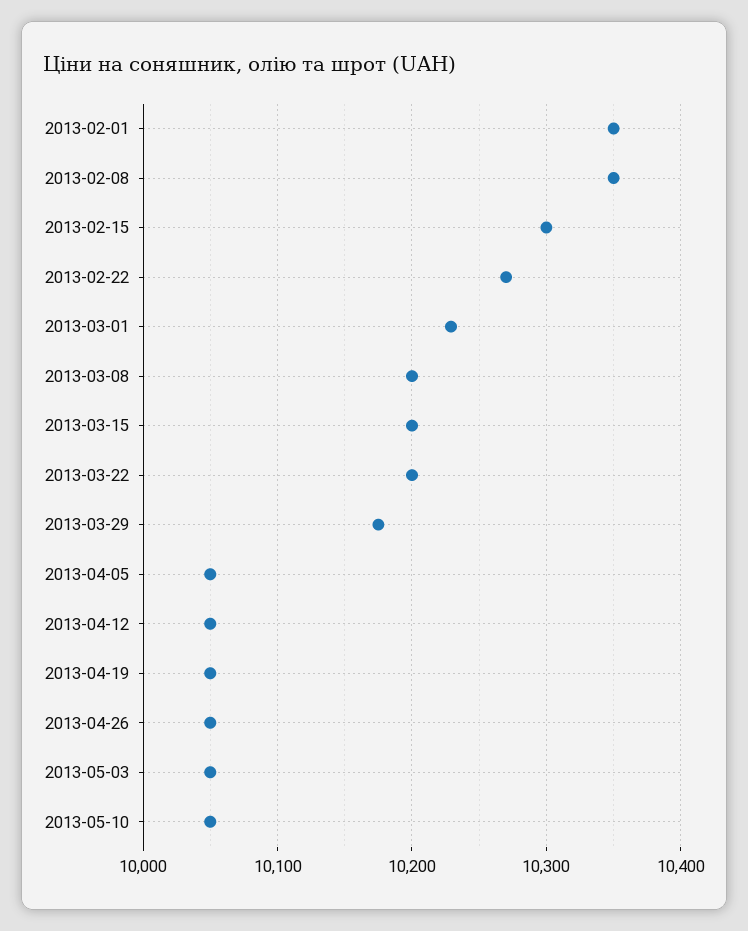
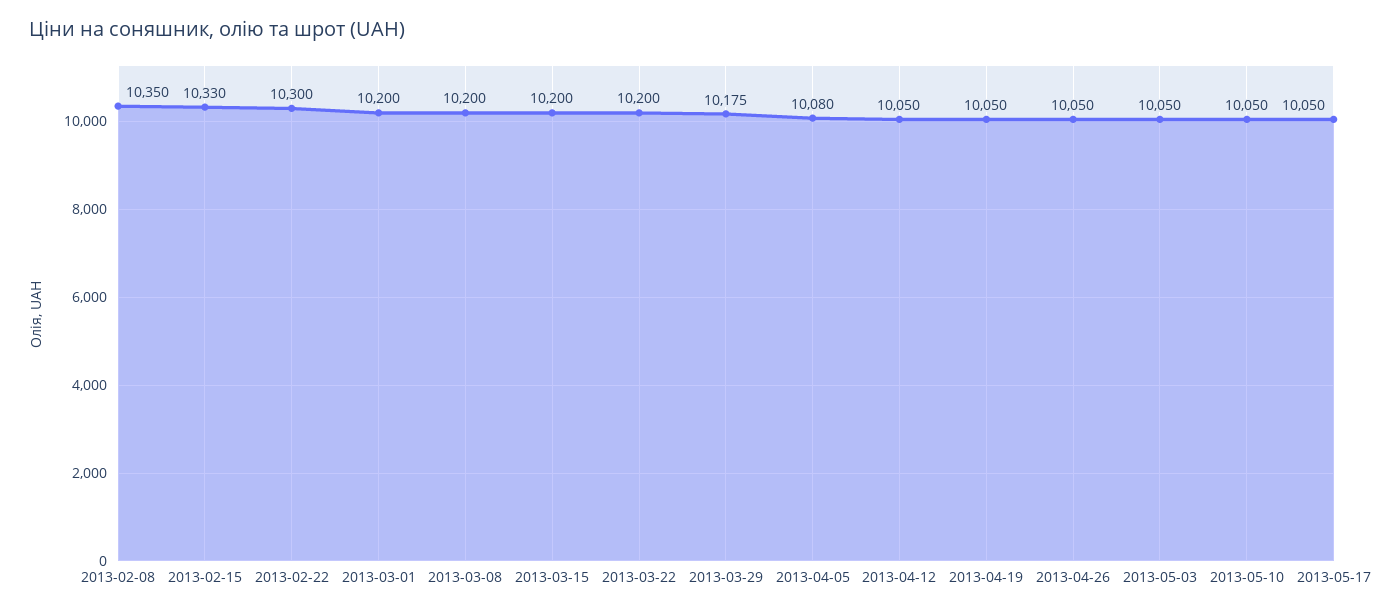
2013-02-01: 10350 -> none
2013-02-15: 10300 -> 10330
2013-02-22: 10270 -> 10300
2013-03-01: 10230 -> 10200
2013-04-05: 10050 -> 10080
2013-05-17: none -> 10050

